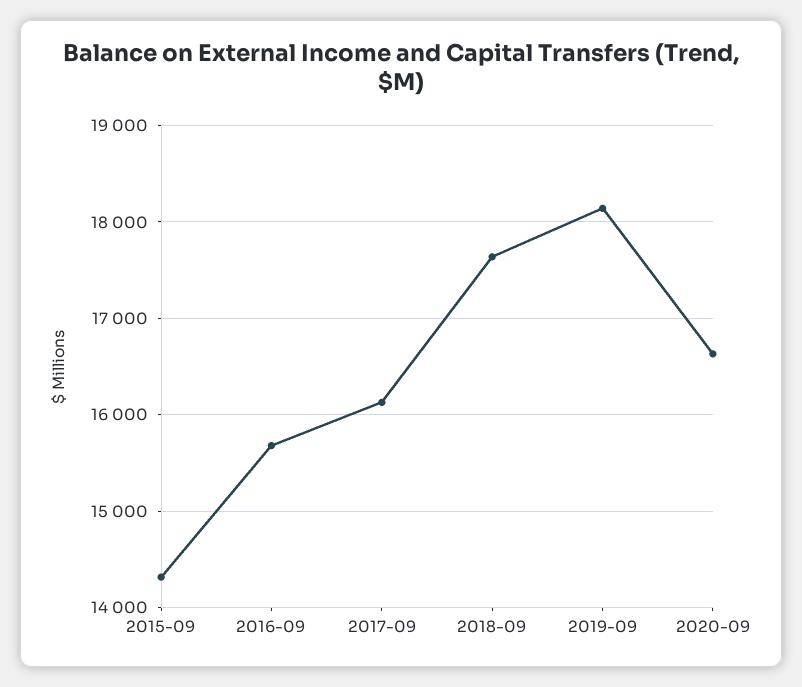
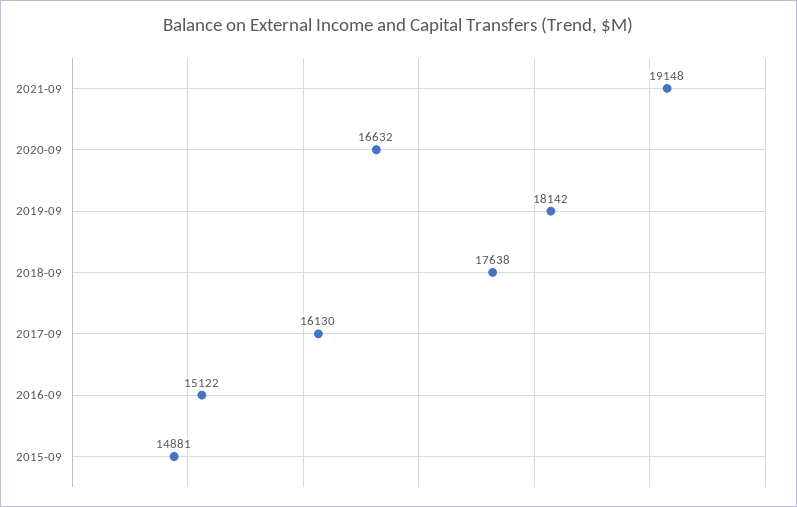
2015-09: 14300 -> 14881
2016-09: 15700 -> 15122
2021-09: none -> 19148

